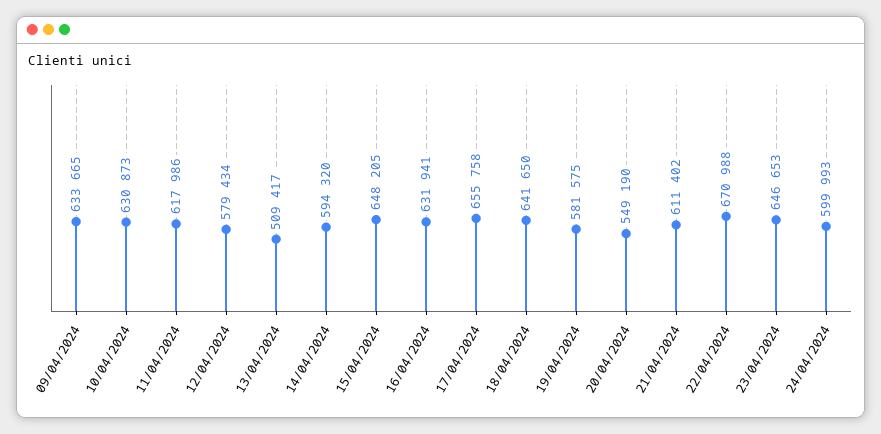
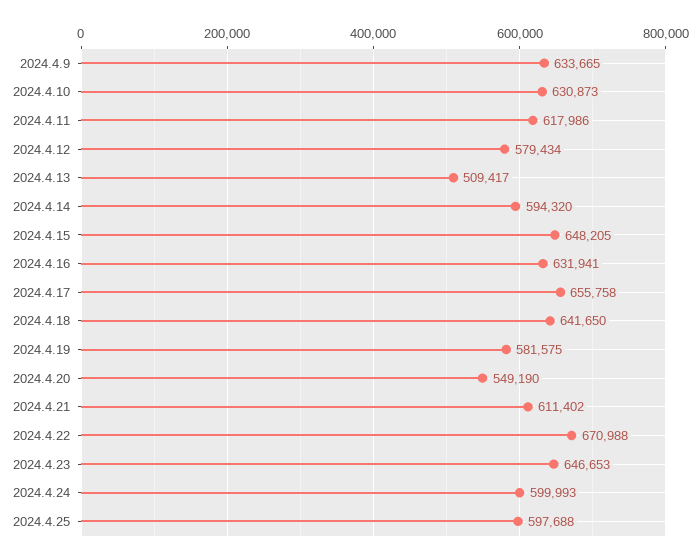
2024.4.25: none -> 597688

